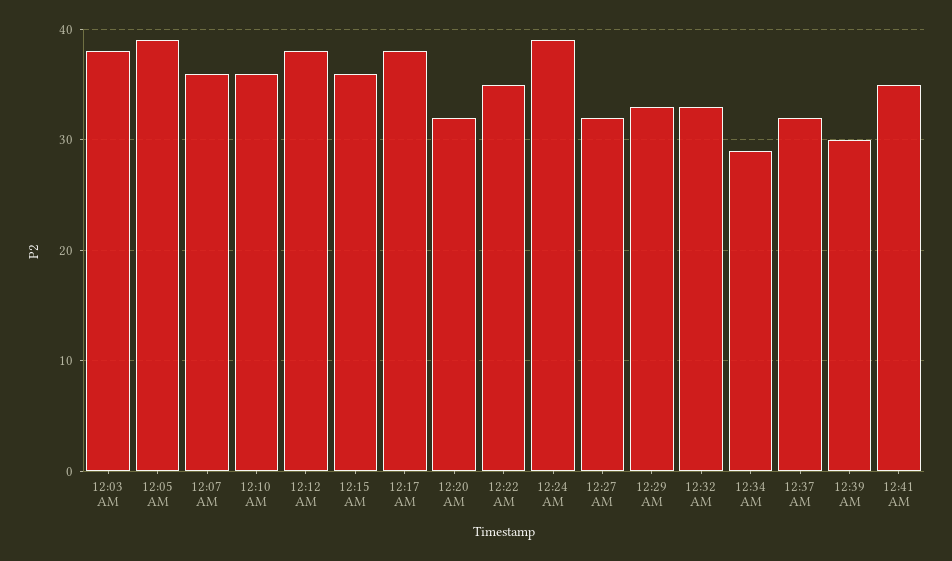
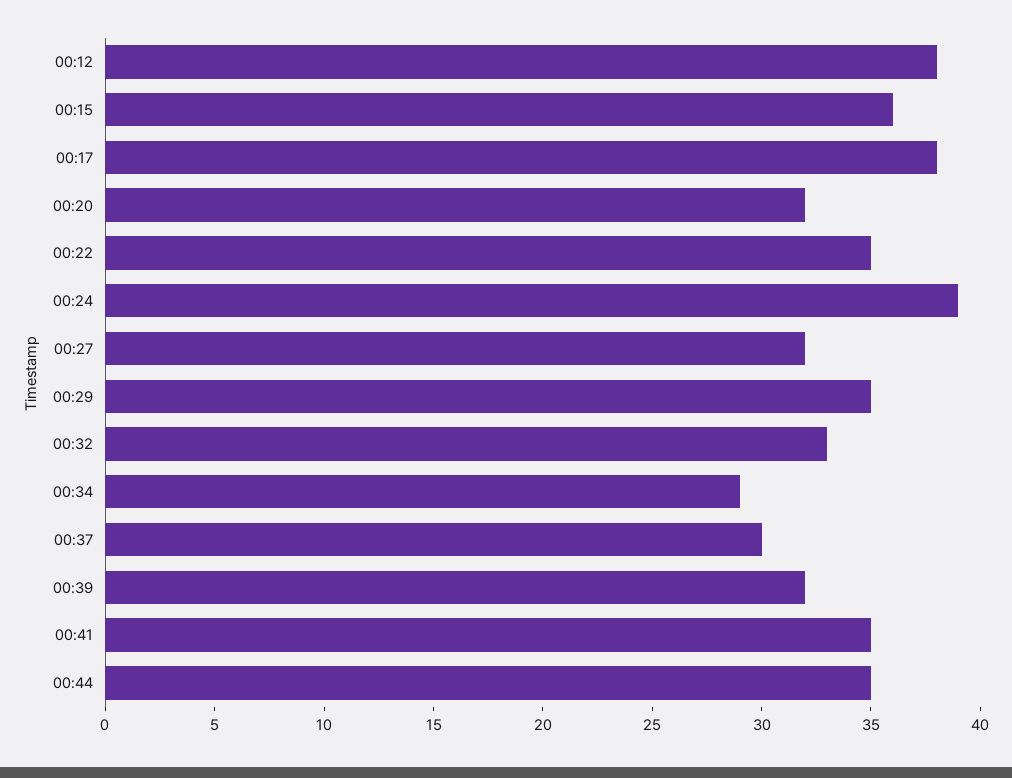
12:03 AM: 38 -> none
12:05 AM: 39 -> none
12:07 AM: 36 -> none
12:10 AM: 36 -> none
12:29 AM: 33 -> 35
12:37 AM: 32 -> 30
12:39 AM: 30 -> 32
00:44: none -> 35

